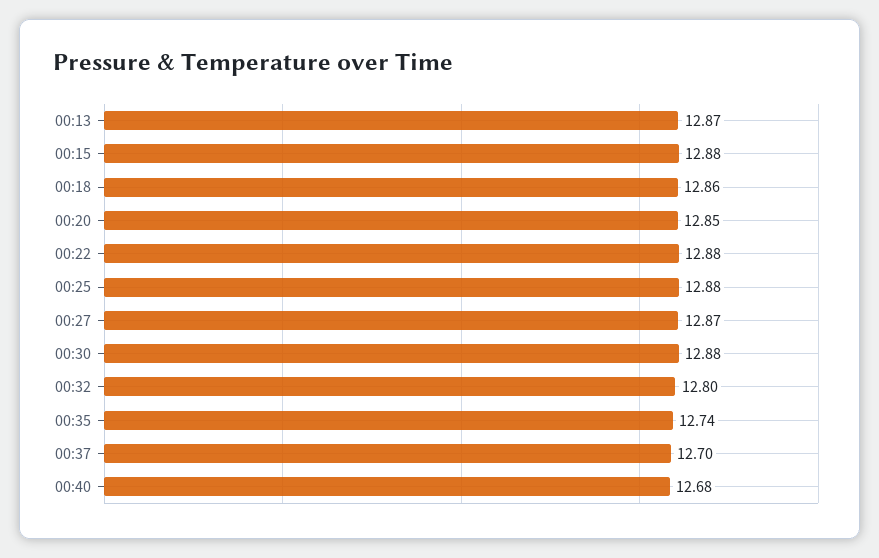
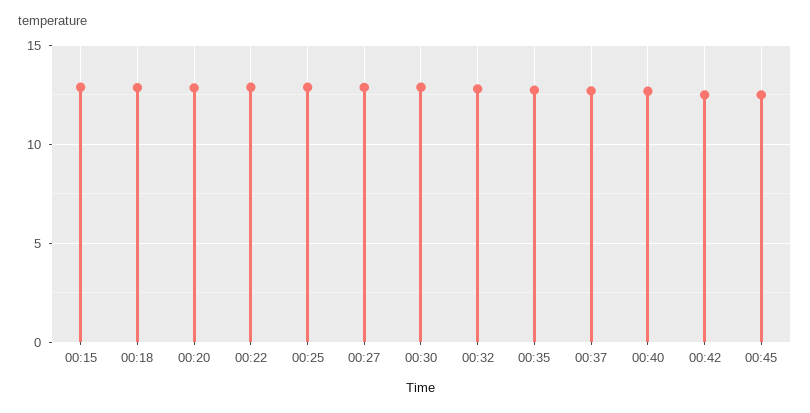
00:13: 12.87 -> none
00:42: none -> 12.5
00:45: none -> 12.5

